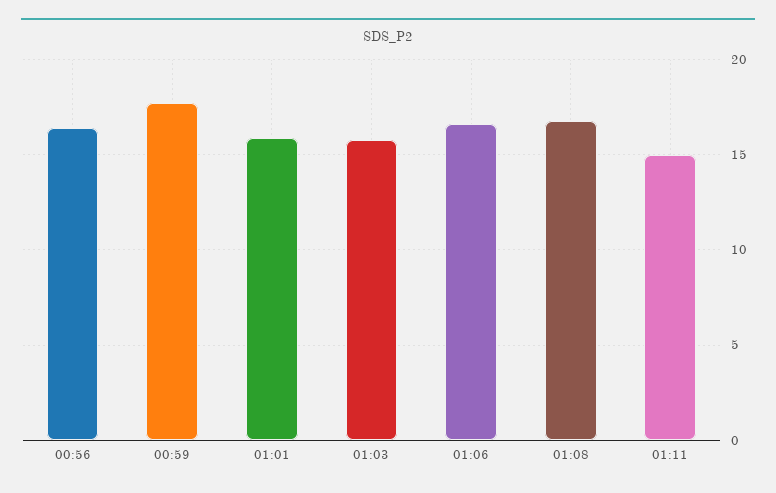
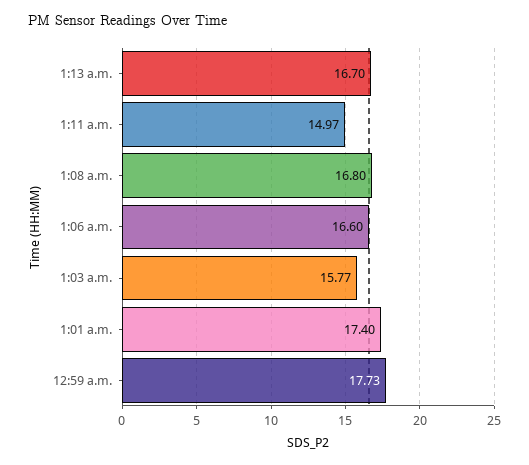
00:56: 16.5 -> none
01:01: 16 -> 17.4
1:13 a.m.: none -> 16.7

